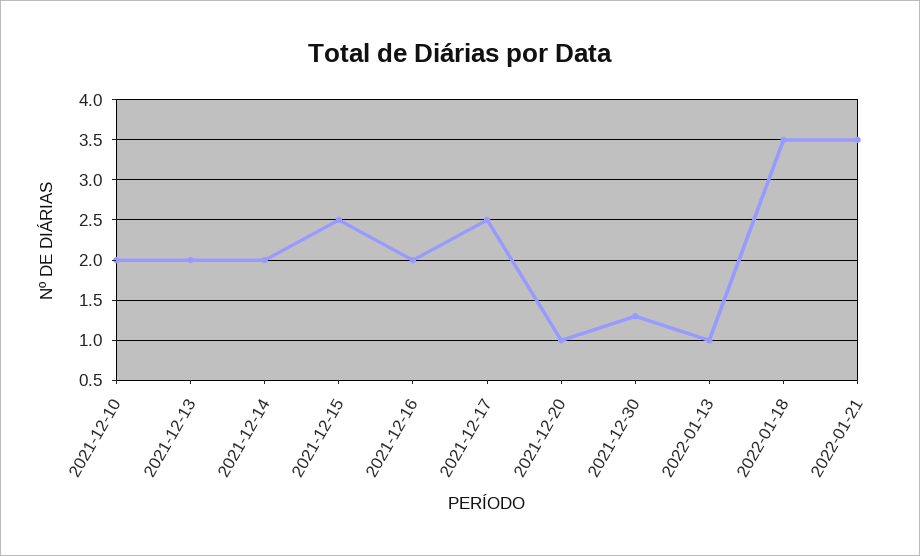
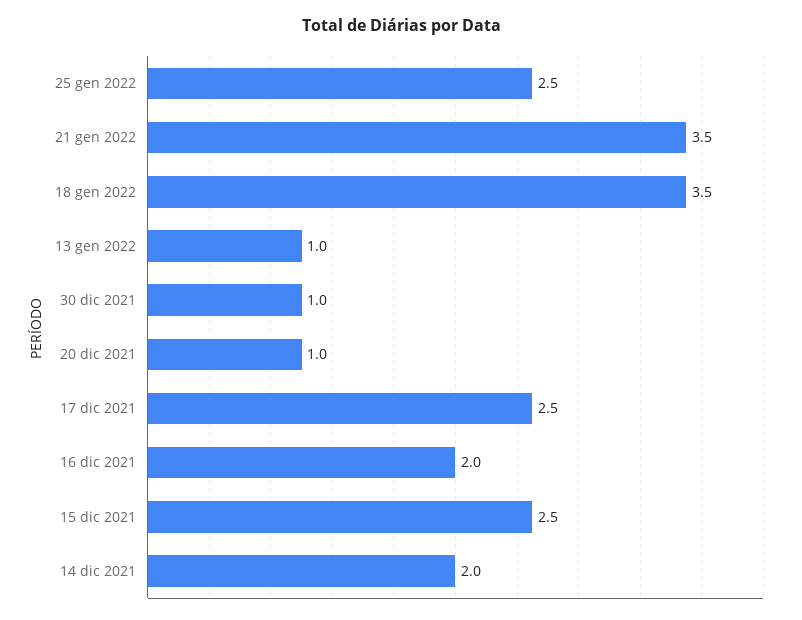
2021-12-10: 2 -> none
2021-12-13: 2 -> none
2021-12-30: 1.3 -> 1
25 gen 2022: none -> 2.5

